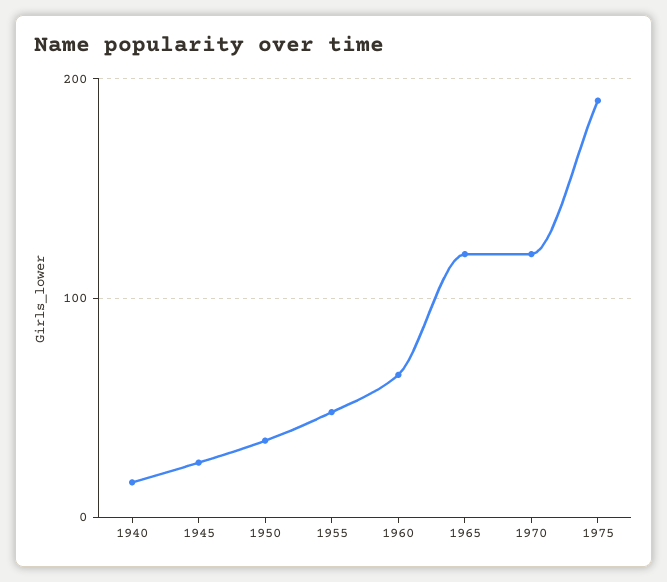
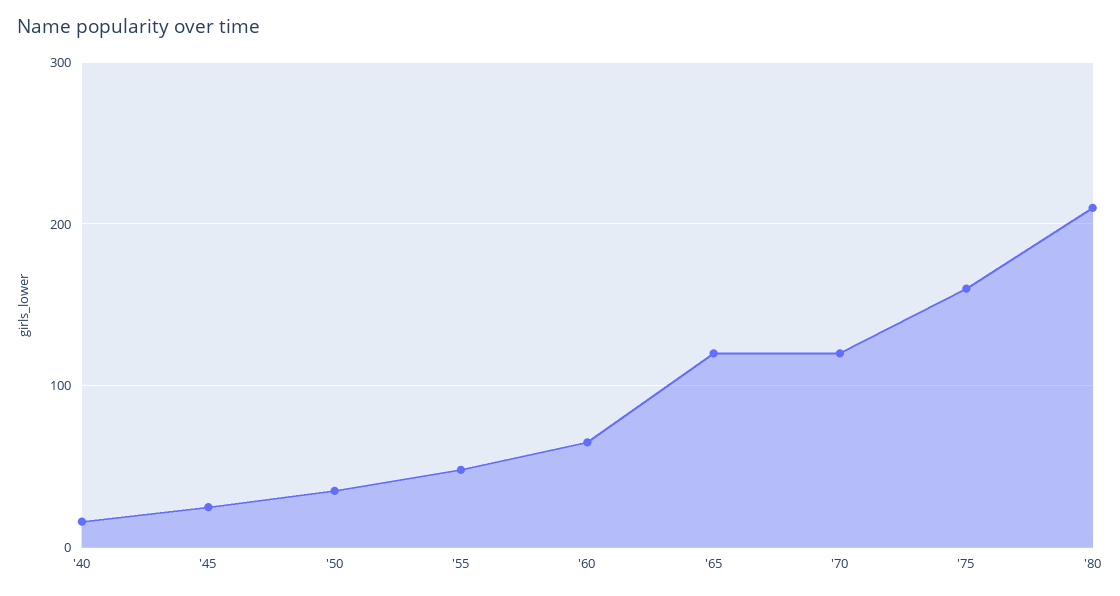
1975: 190 -> 160
'80: none -> 210

